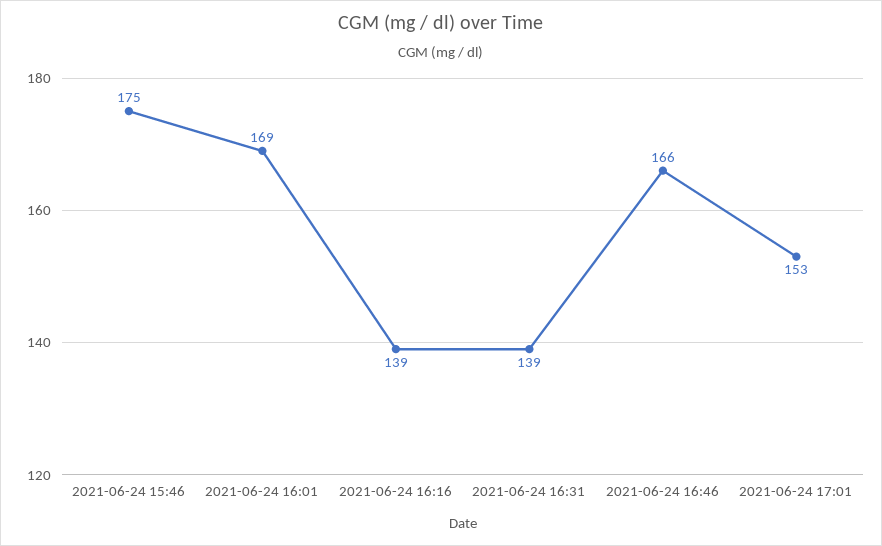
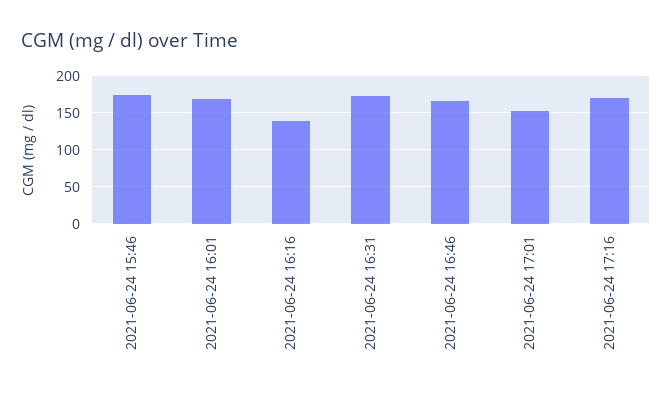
2021-06-24 16:31: 139 -> 170
2021-06-24 17:16: none -> 170

